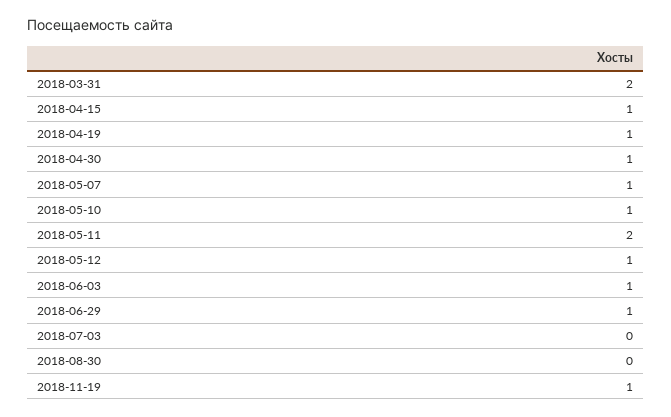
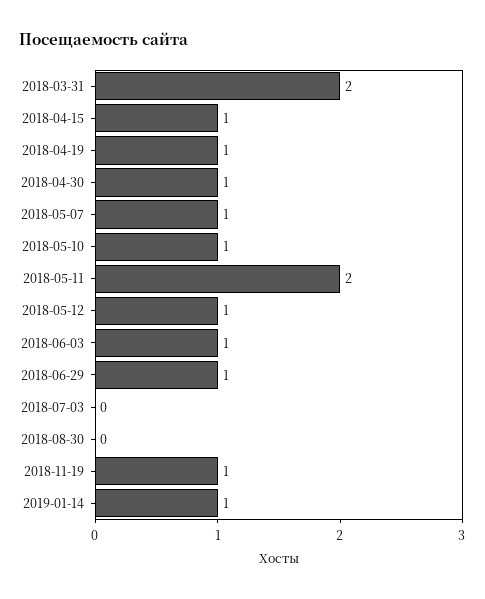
2019-01-14: none -> 1

